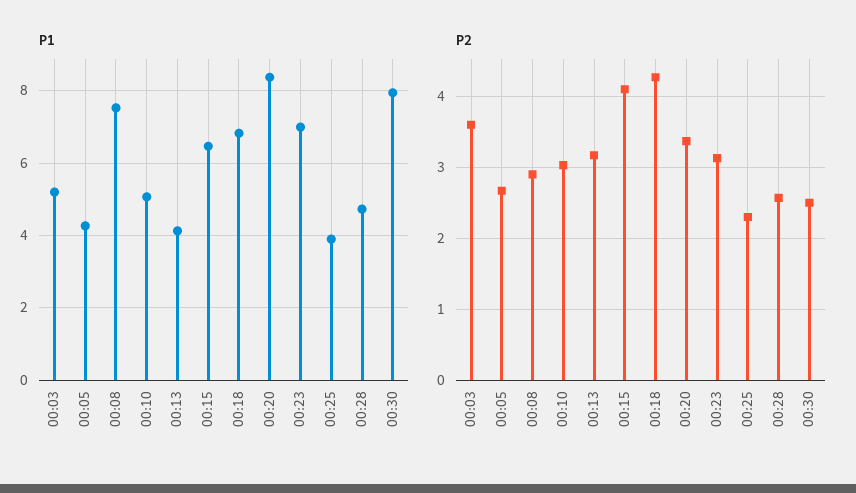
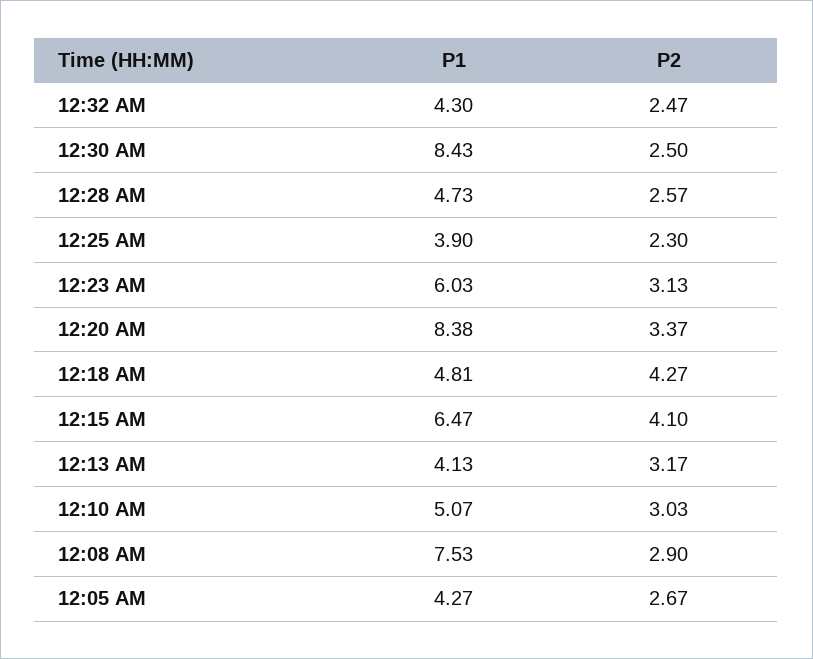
P1, 00:03: 5.2 -> none
P1, 00:18: 6.8 -> 4.81
P1, 00:23: 7 -> 6.03
P1, 00:30: 8 -> 8.43
P2, 00:03: 3.6 -> none
P1, 12:32 AM: none -> 4.3
P2, 12:32 AM: none -> 2.47

